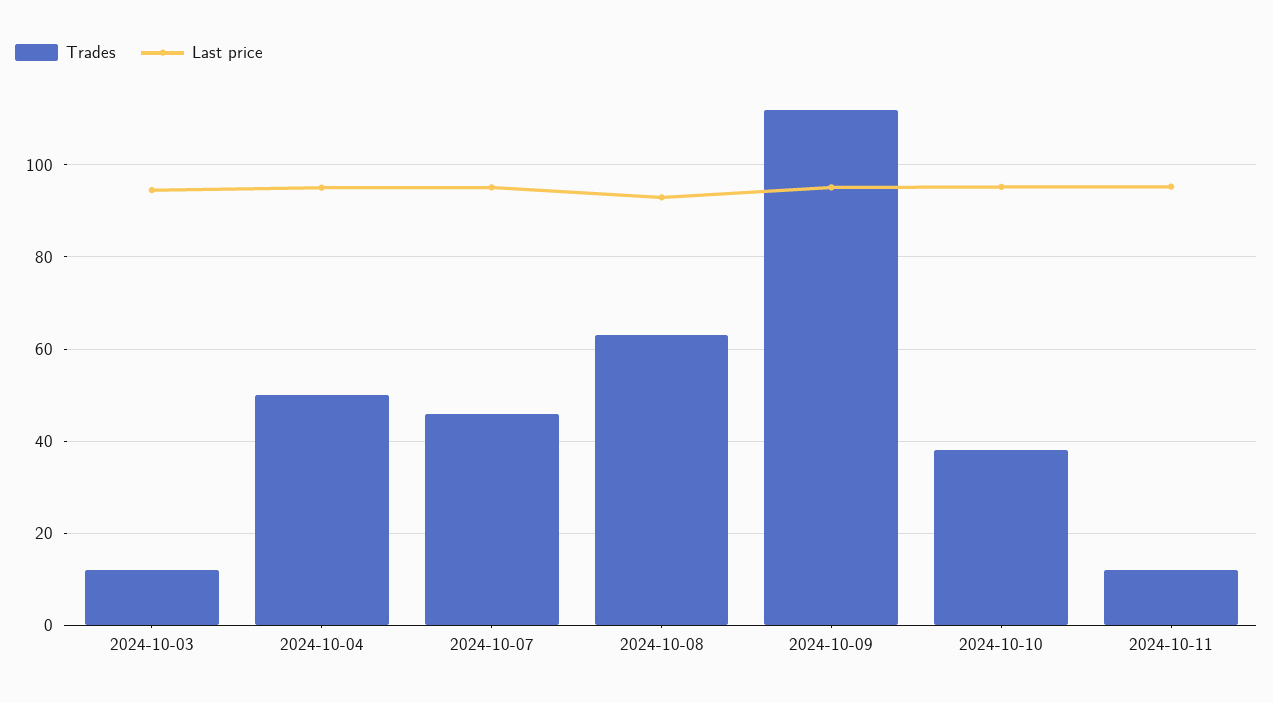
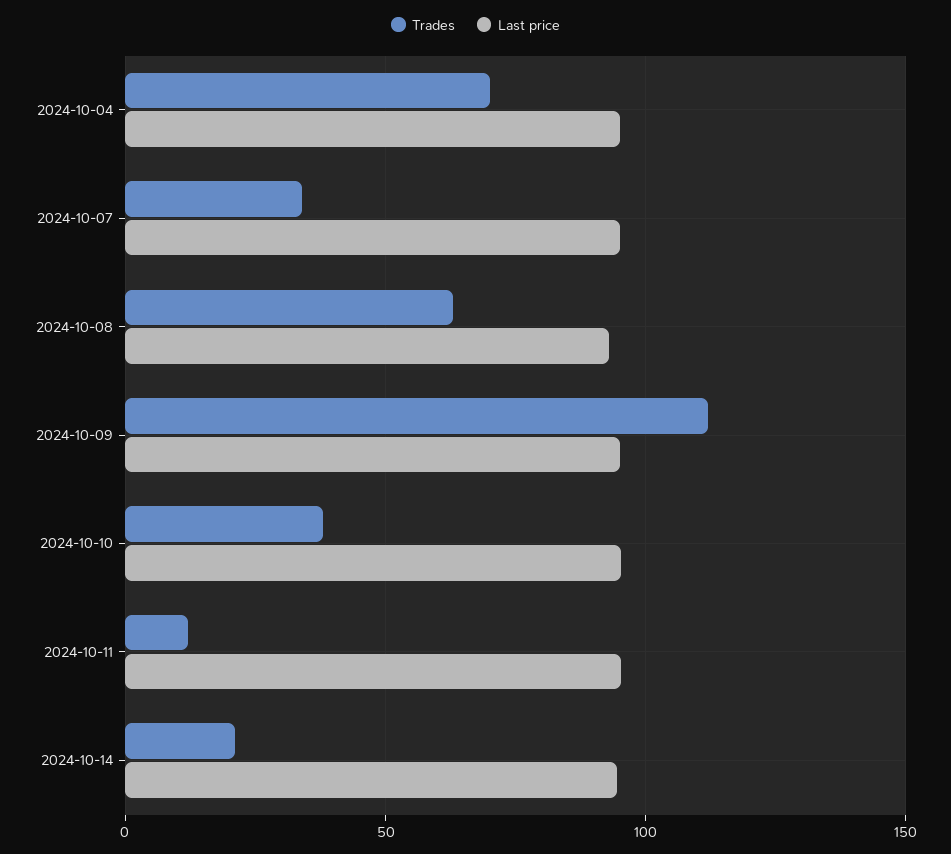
Trades, 2024-10-03: 12 -> none
Last price, 2024-10-03: 94 -> none
Trades, 2024-10-04: 50 -> 70
Trades, 2024-10-07: 46 -> 35
Trades, 2024-10-14: none -> 20
Last price, 2024-10-14: none -> 95

